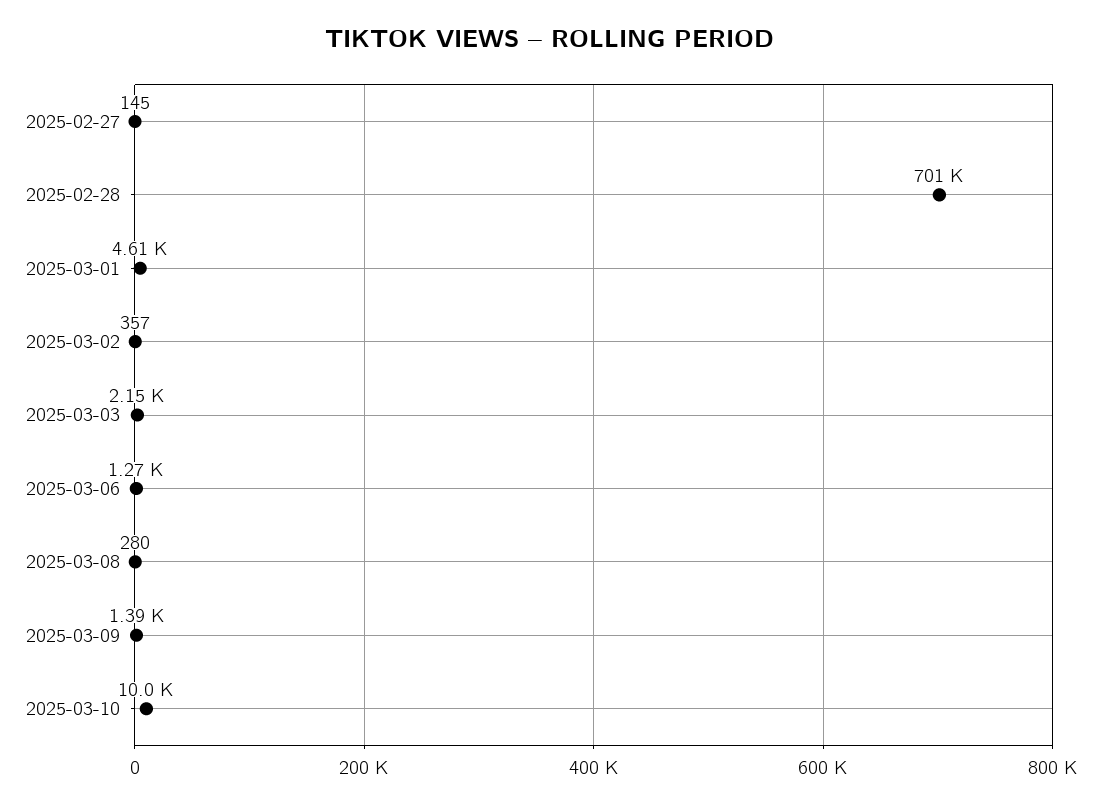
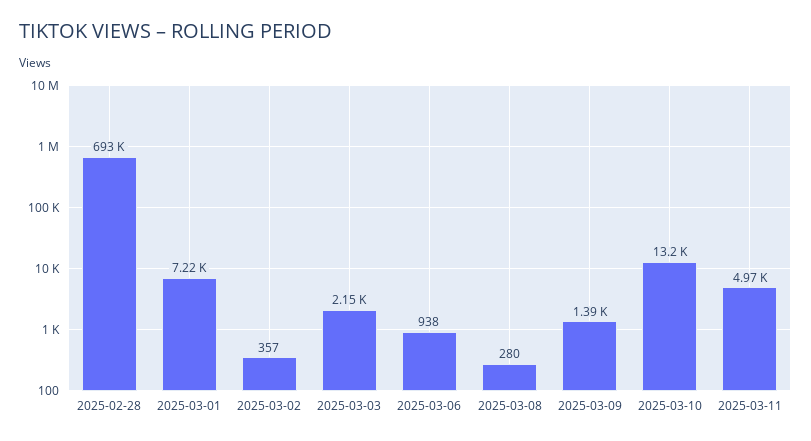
2025-02-27: 145 -> none
2025-02-28: 701000 -> 693000
2025-03-01: 4610 -> 7220
2025-03-06: 1270 -> 938
2025-03-10: 10000 -> 13200
2025-03-11: none -> 4970

